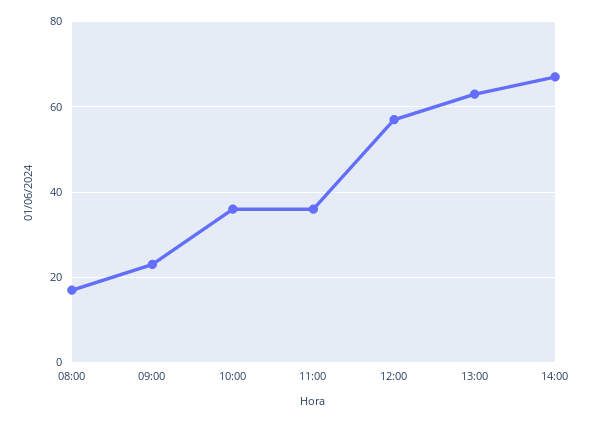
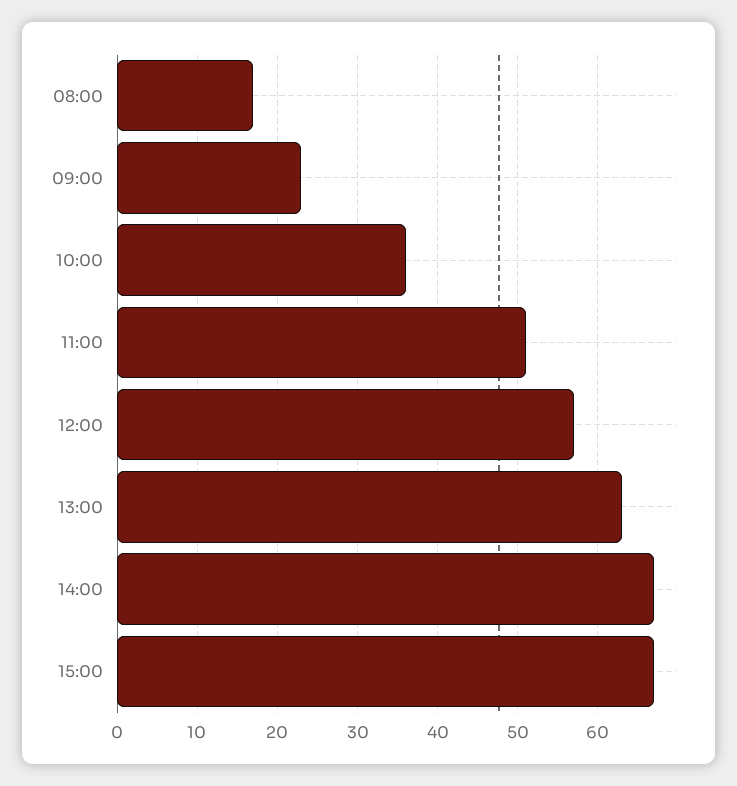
11:00: 35 -> 51
15:00: none -> 67

